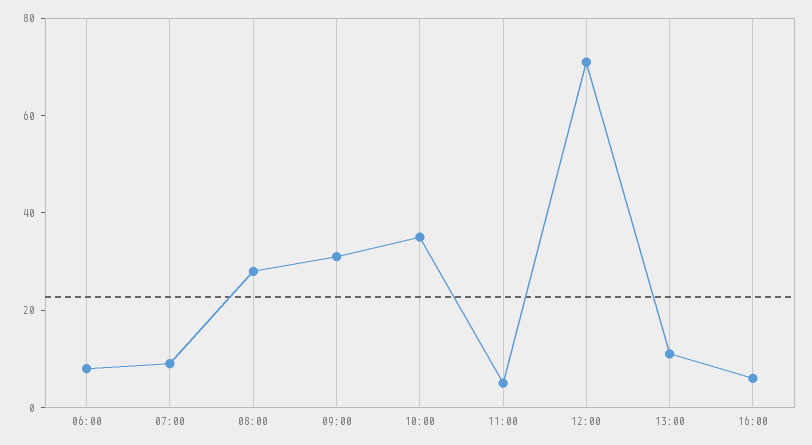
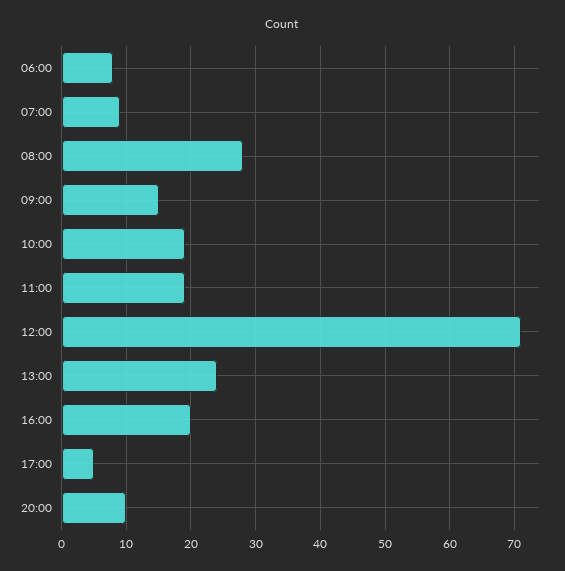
09:00: 30 -> 15
10:00: 35 -> 19
11:00: 5 -> 19
13:00: 10 -> 24
16:00: 5 -> 20
17:00: none -> 5
20:00: none -> 10

